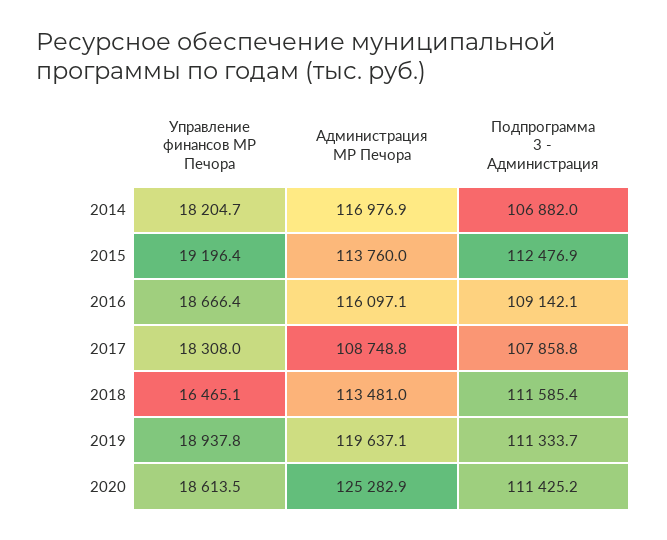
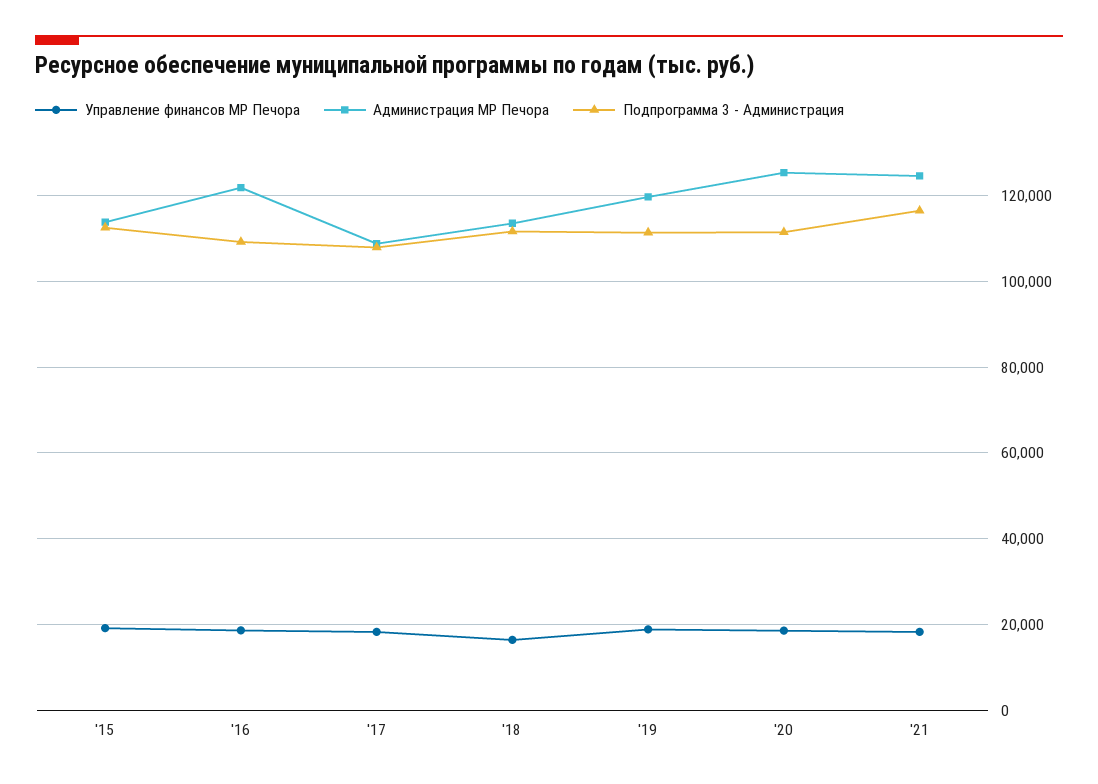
Управление финансов МР Печора, 2014: 18204.7 -> none
Администрация МР Печора, 2014: 116976.9 -> none
Подпрограмма 3 - Администрация, 2014: 106882 -> none
Администрация МР Печора, 2016: 116097.1 -> 122000
Управление финансов МР Печора, '21: none -> 18000
Администрация МР Печора, '21: none -> 124000
Подпрограмма 3 - Администрация, '21: none -> 116000

